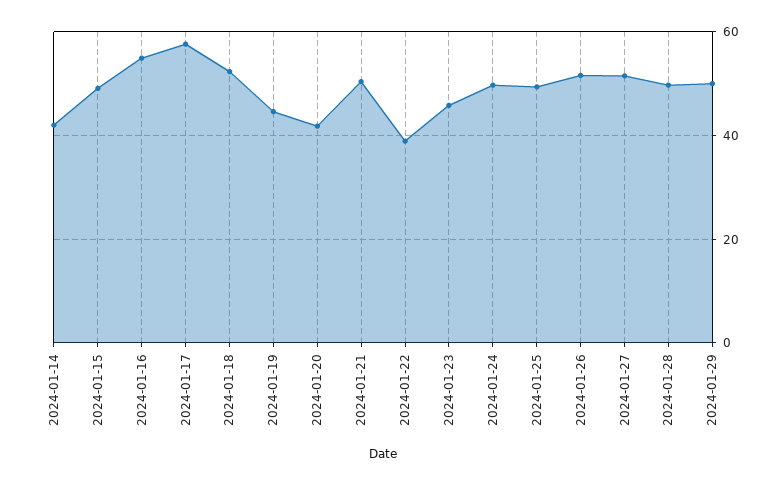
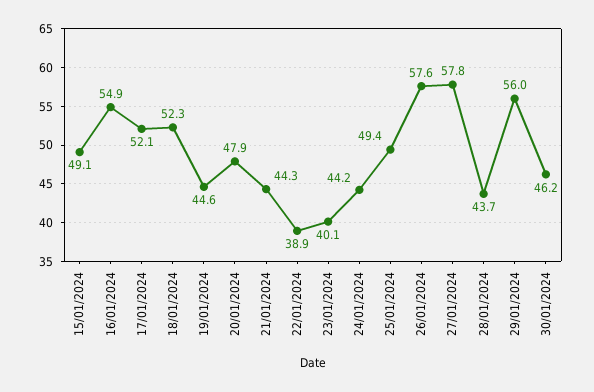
2024-01-14: 42 -> none
2024-01-17: 58 -> 52.1
2024-01-20: 42 -> 47.9
2024-01-21: 50 -> 44.3
2024-01-23: 46 -> 40.1
2024-01-24: 50 -> 44.2
2024-01-26: 52 -> 57.6
2024-01-27: 52 -> 57.8
2024-01-28: 50 -> 43.7
2024-01-29: 50 -> 56
30/01/2024: none -> 46.2

